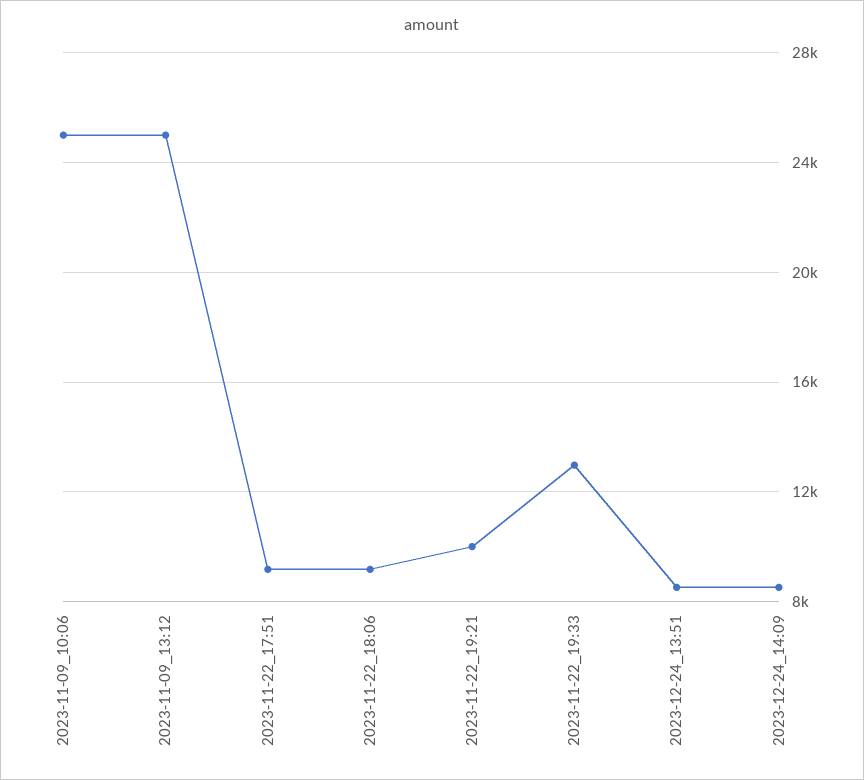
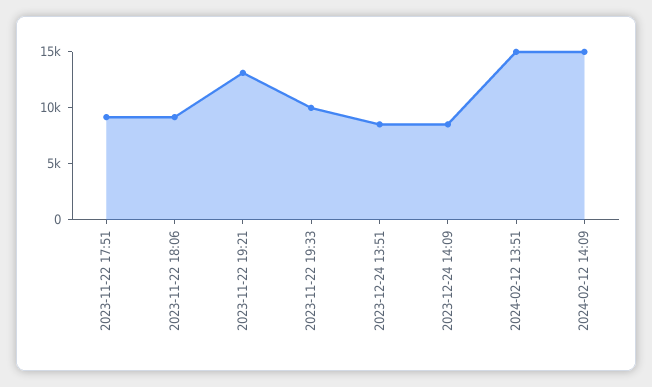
2023-11-09_10:06: 25000 -> none
2023-11-09_13:12: 25000 -> none
2023-11-22_19:21: 10000 -> 13000
2023-11-22_19:33: 13000 -> 10000
2024-02-12 13:51: none -> 15000
2024-02-12 14:09: none -> 15000

